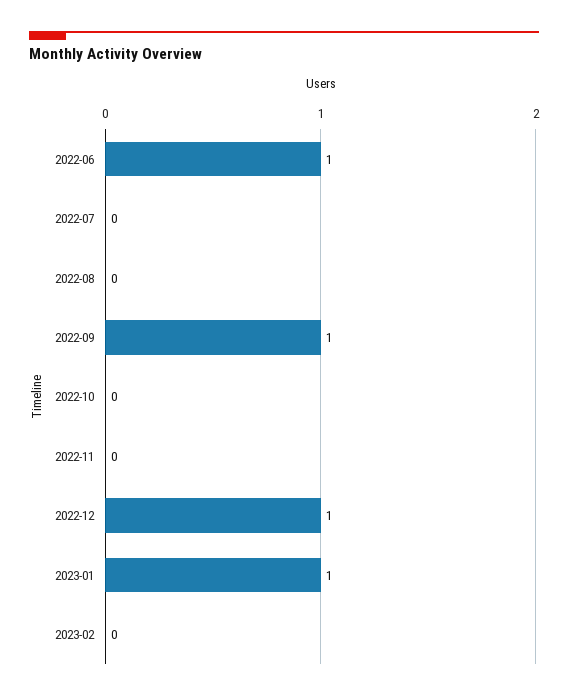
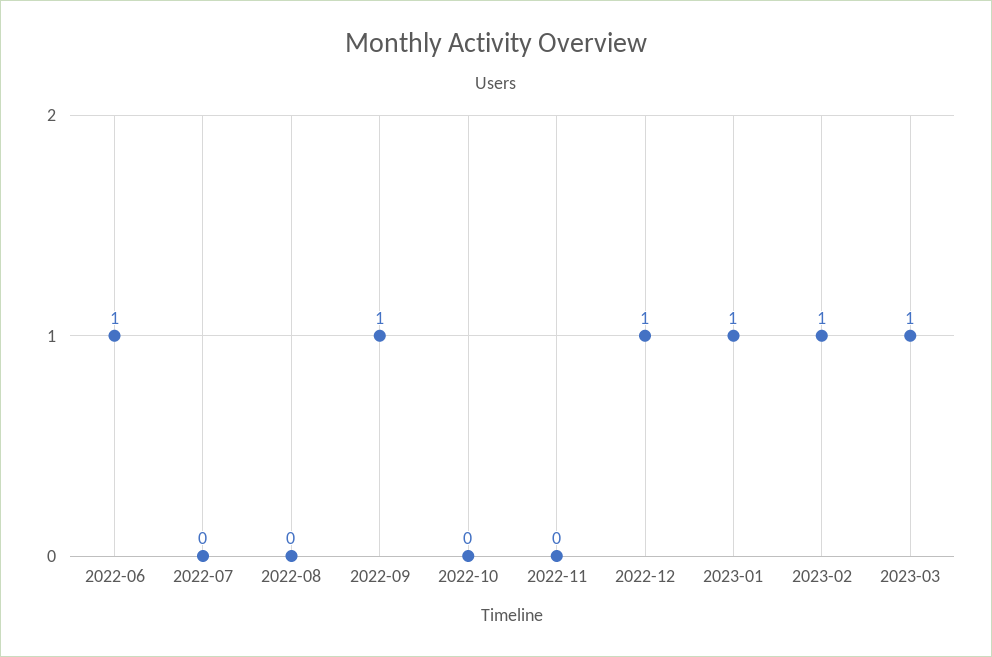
2023-02: 0 -> 1
2023-03: none -> 1

